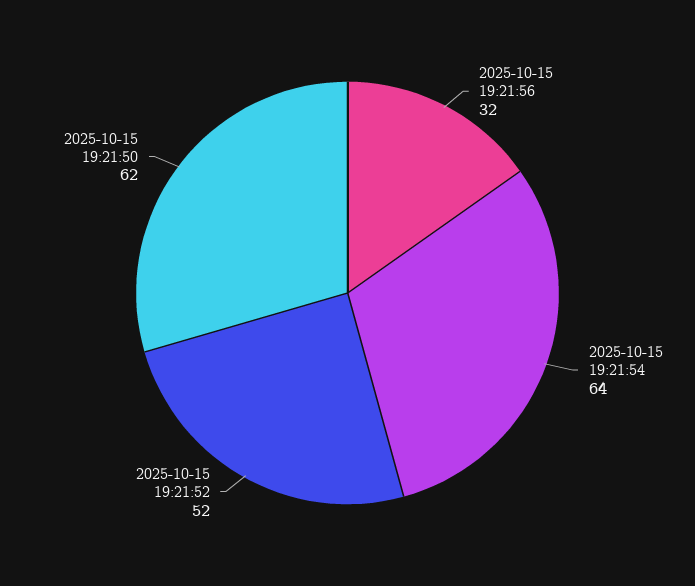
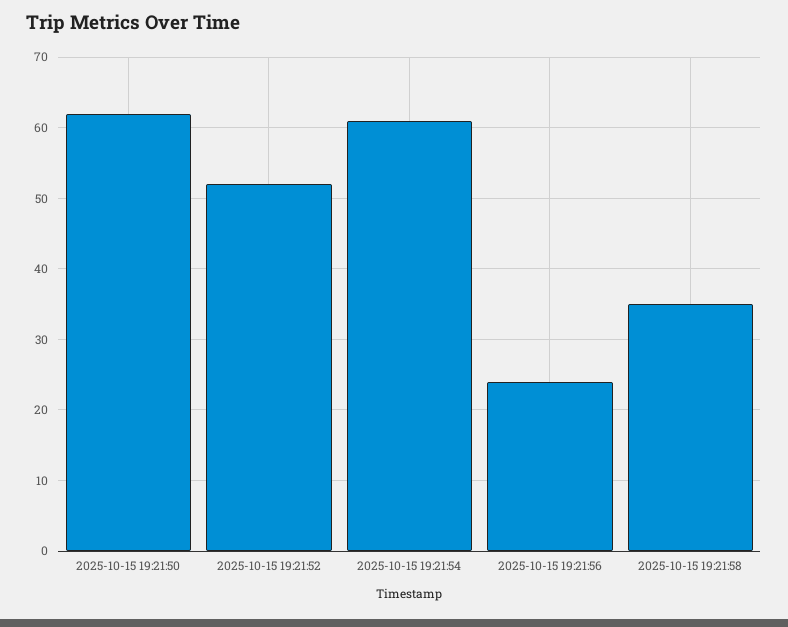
2025-10-15 19:21:56: 32 -> 24
2025-10-15 19:21:54: 64 -> 61
2025-10-15 19:21:58: none -> 35

